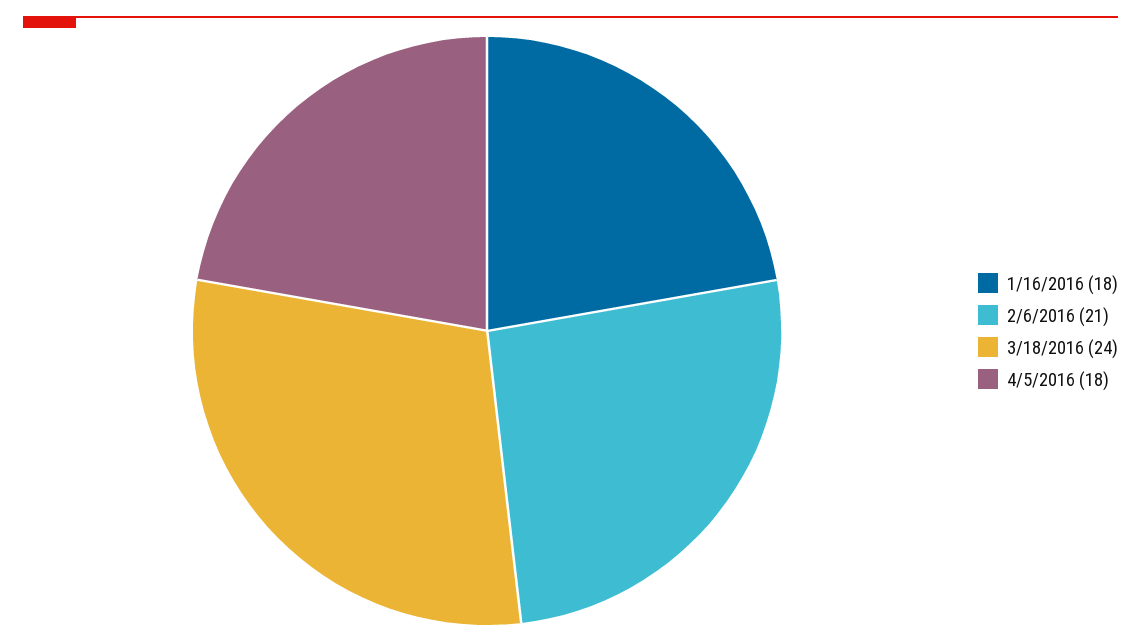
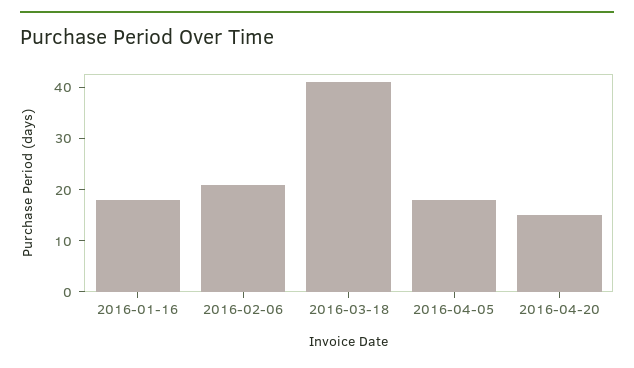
3/18/2016: 24 -> 40
2016-04-20: none -> 15

